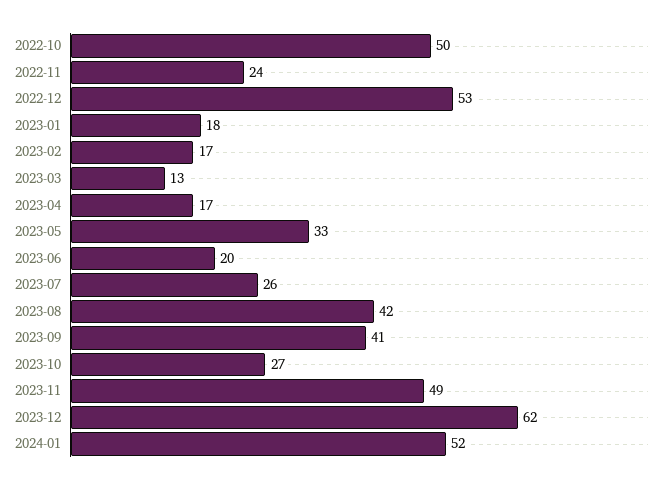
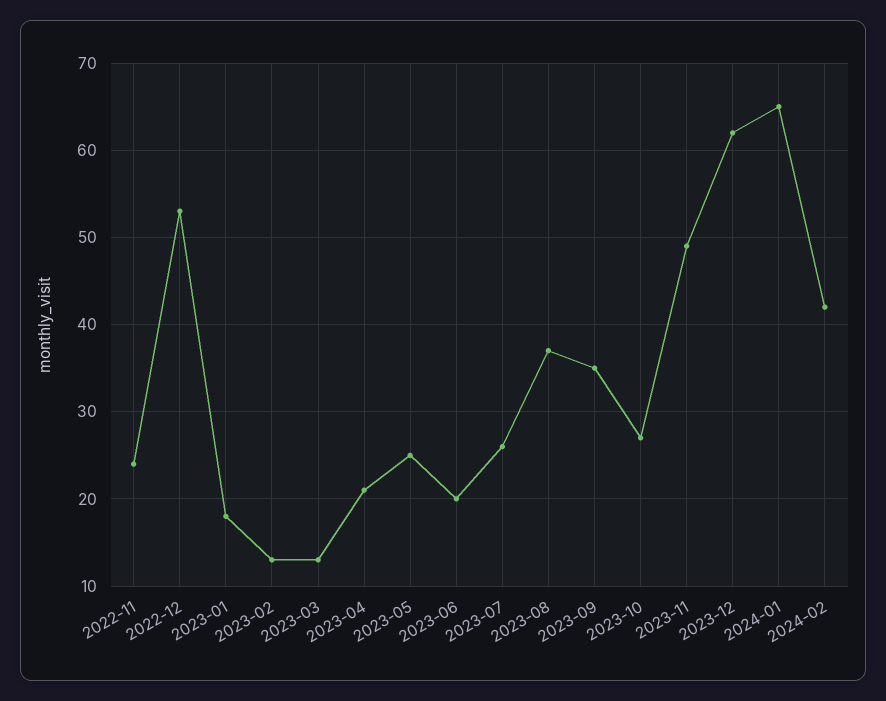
2022-10: 50 -> none
2023-02: 17 -> 13
2023-04: 17 -> 21
2023-05: 33 -> 25
2023-08: 42 -> 37
2023-09: 41 -> 35
2024-01: 52 -> 65
2024-02: none -> 42

